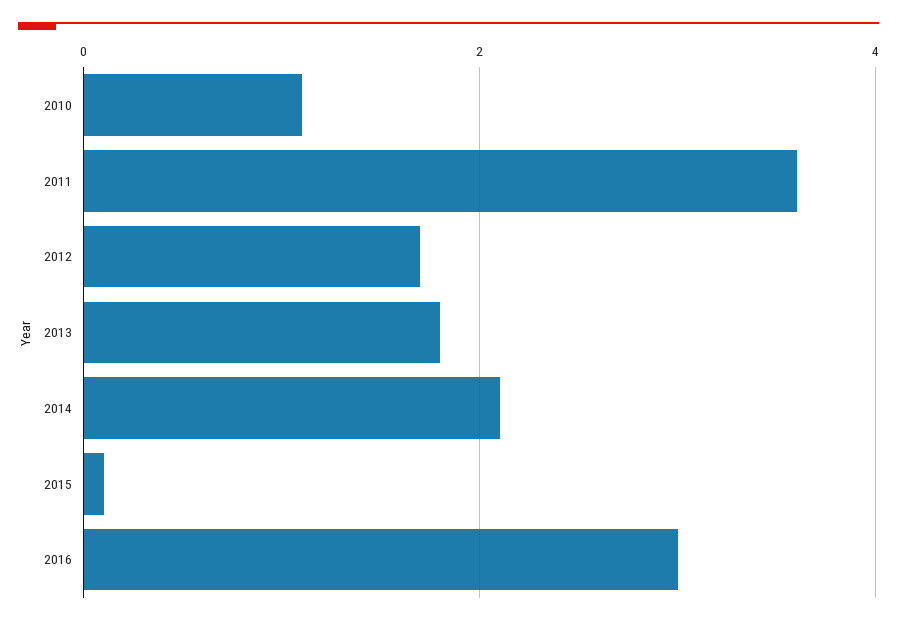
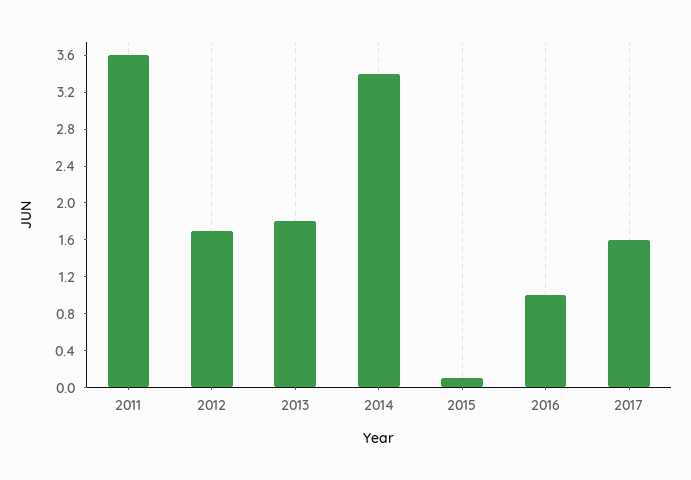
2010: 1 -> none
2014: 2 -> 3.4
2016: 3 -> 1
2017: none -> 1.6

